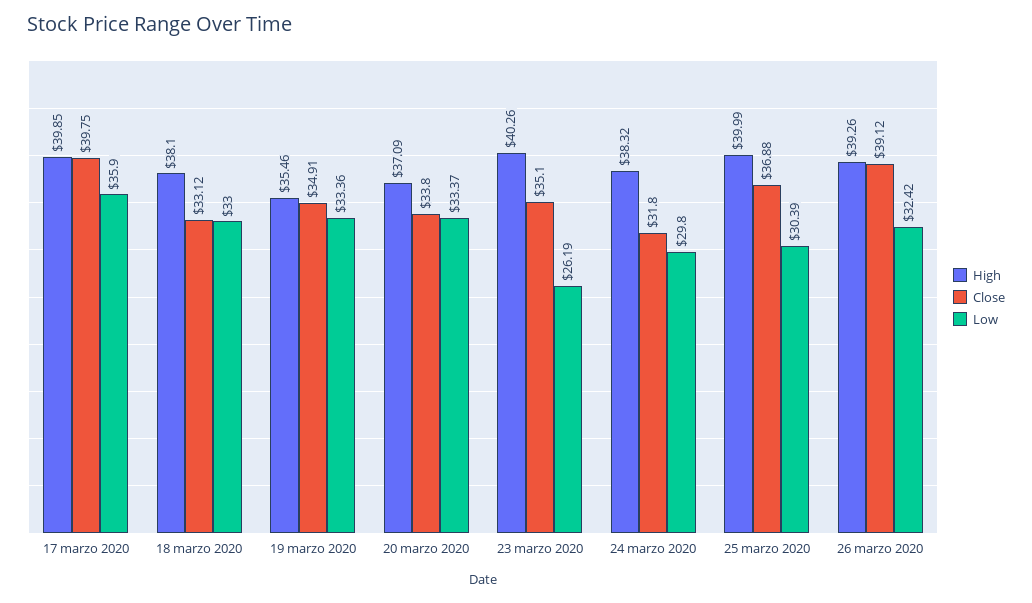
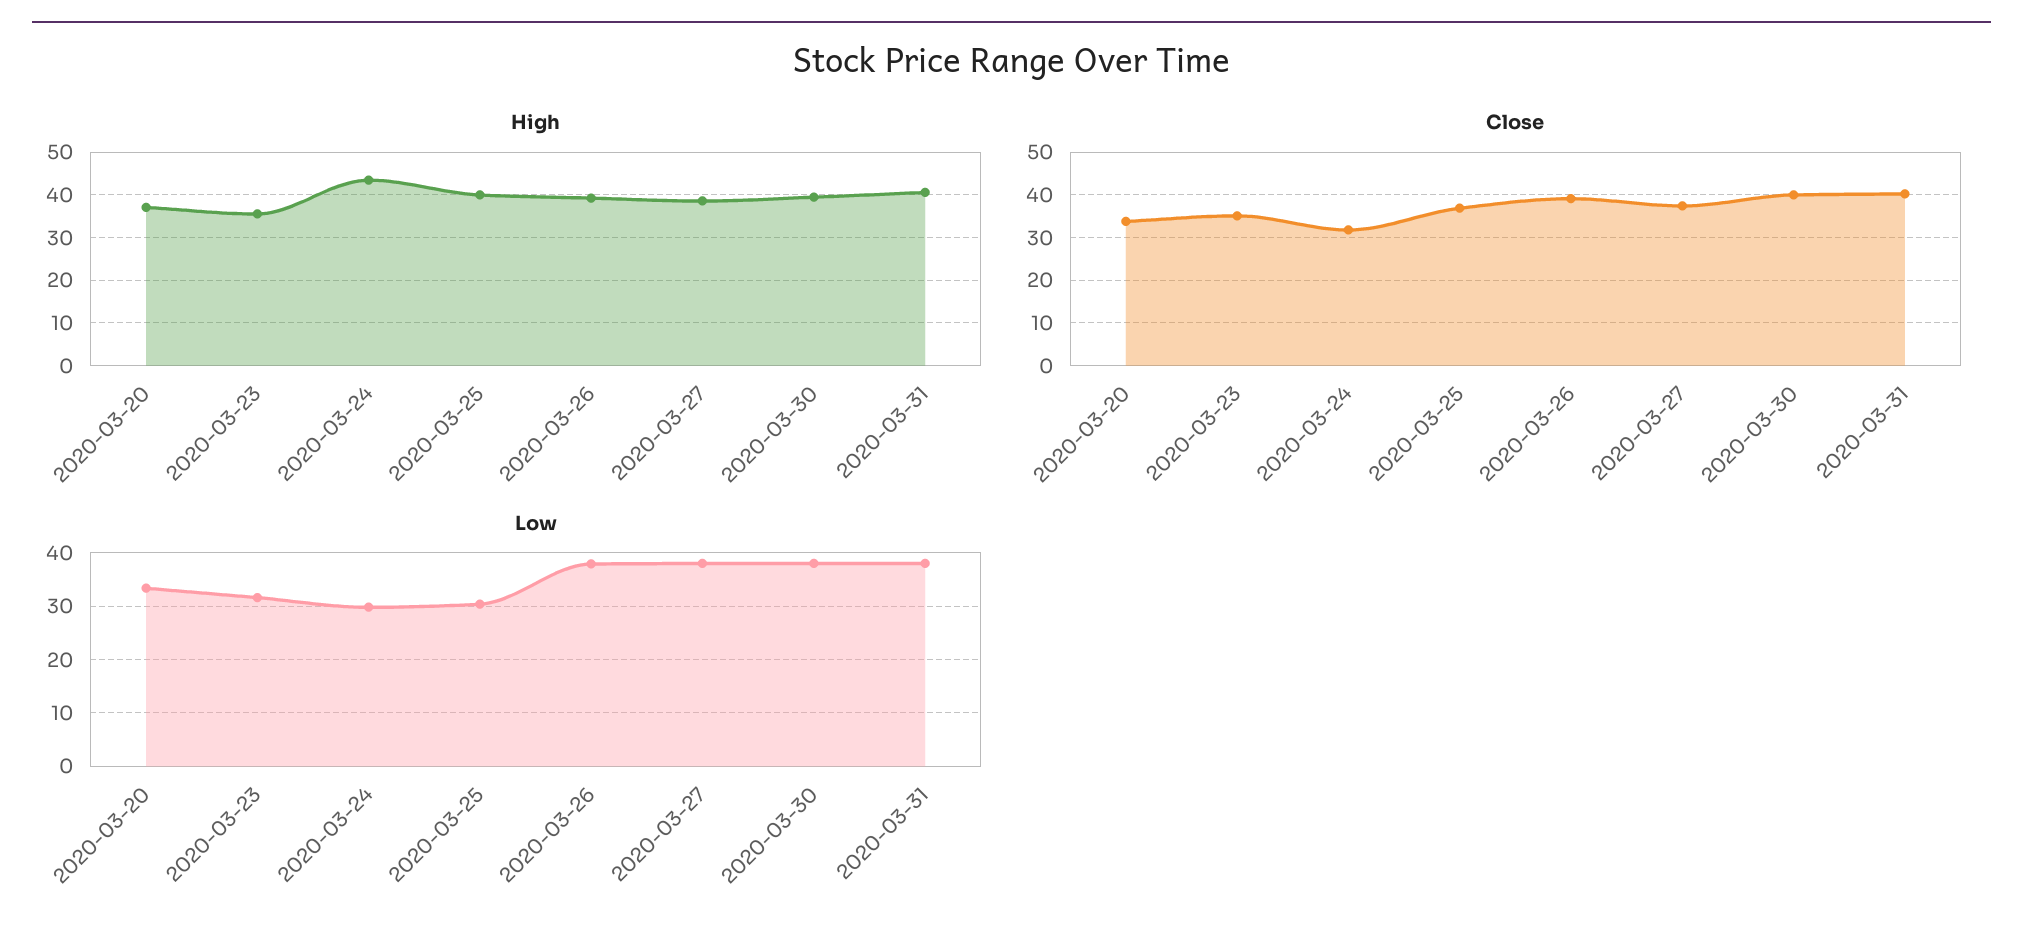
High, 17 marzo 2020: 39.85 -> none
Close, 17 marzo 2020: 39.75 -> none
Low, 17 marzo 2020: 35.9 -> none
High, 18 marzo 2020: 38.1 -> none
Close, 18 marzo 2020: 33.12 -> none
Low, 18 marzo 2020: 33 -> none
High, 19 marzo 2020: 35.46 -> none
Close, 19 marzo 2020: 34.91 -> none
Low, 19 marzo 2020: 33.36 -> none
High, 23 marzo 2020: 40.26 -> 36
Low, 23 marzo 2020: 26.19 -> 32
High, 24 marzo 2020: 38.32 -> 44
Low, 26 marzo 2020: 32.42 -> 38
High, 2020-03-27: none -> 38
High, 2020-03-30: none -> 40
High, 2020-03-31: none -> 40
Close, 2020-03-27: none -> 38
Close, 2020-03-30: none -> 40
Close, 2020-03-31: none -> 40
Low, 2020-03-27: none -> 38
Low, 2020-03-30: none -> 38
Low, 2020-03-31: none -> 38

